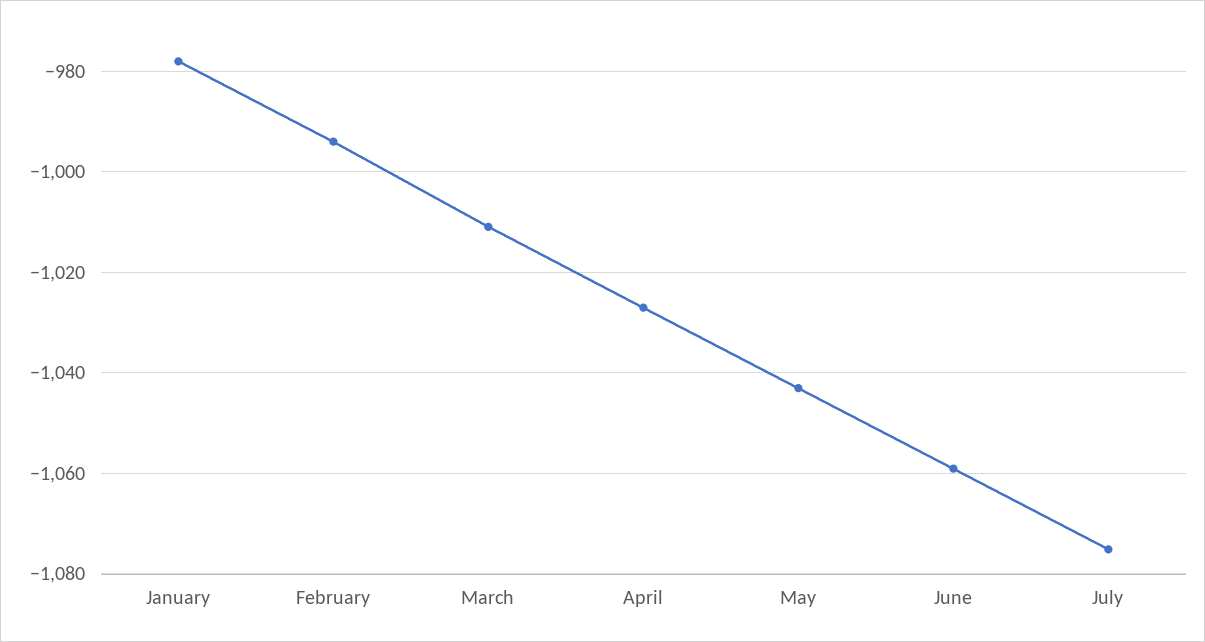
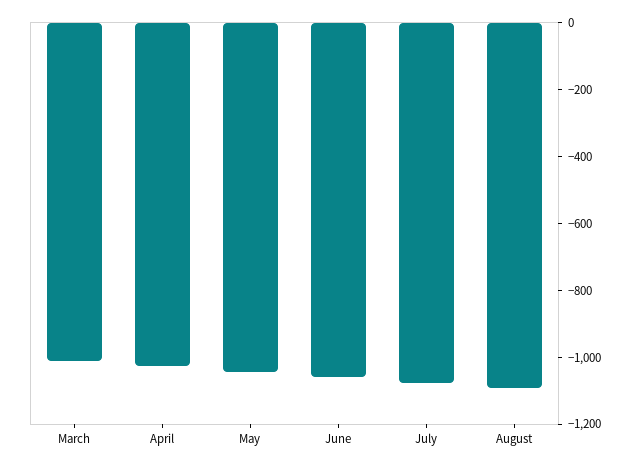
January: -978 -> none
February: -994 -> none
August: none -> -1100

